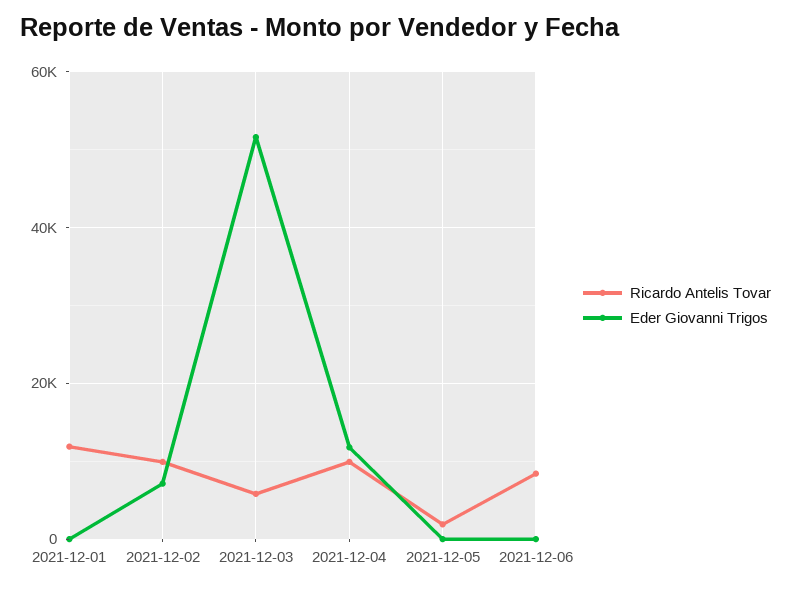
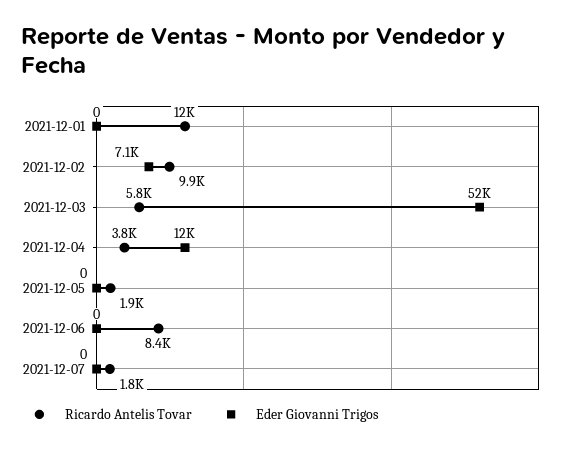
Ricardo Antelis Tovar, 2021-12-04: 10000 -> 3800
Ricardo Antelis Tovar, 2021-12-07: none -> 1800
Eder Giovanni Trigos, 2021-12-07: none -> 0

